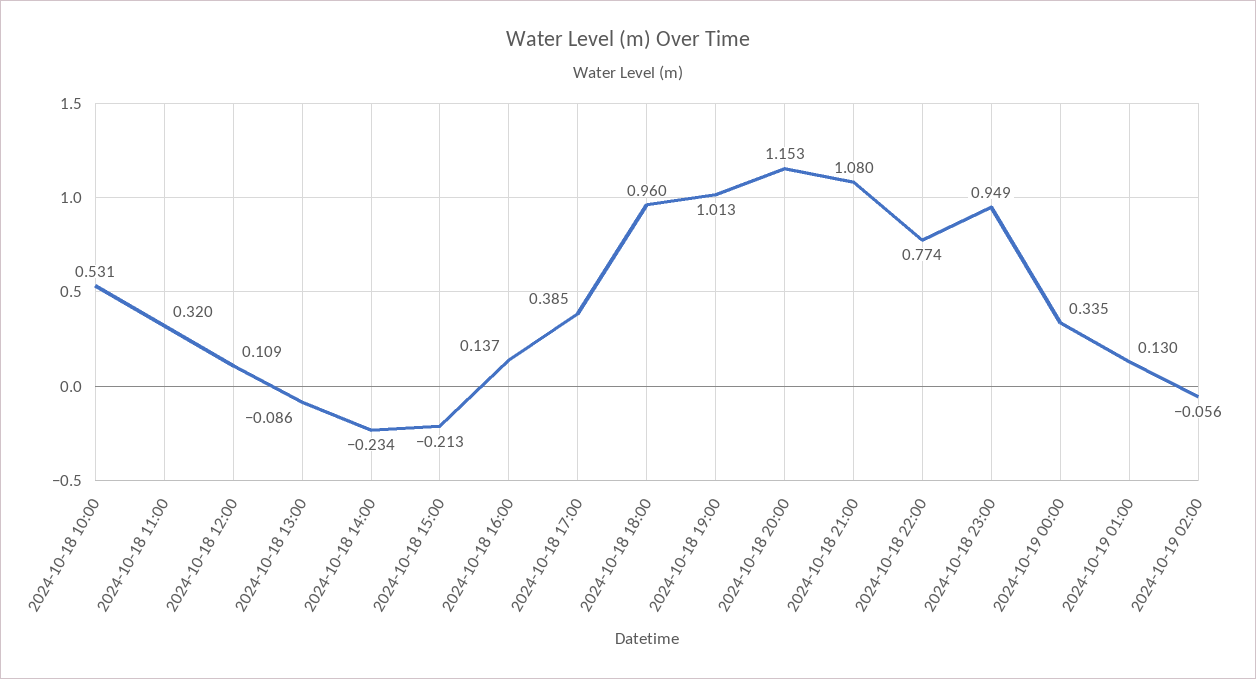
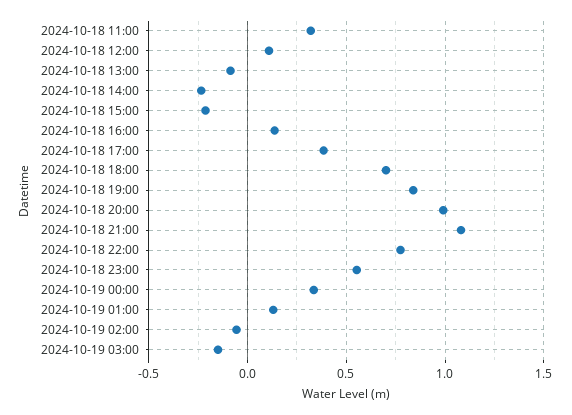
2024-10-18 10:00: 0.531 -> none
2024-10-18 18:00: 0.96 -> 0.7
2024-10-18 19:00: 1.013 -> 0.85
2024-10-18 20:00: 1.153 -> 1
2024-10-18 23:00: 0.949 -> 0.55
2024-10-19 03:00: none -> -0.15

